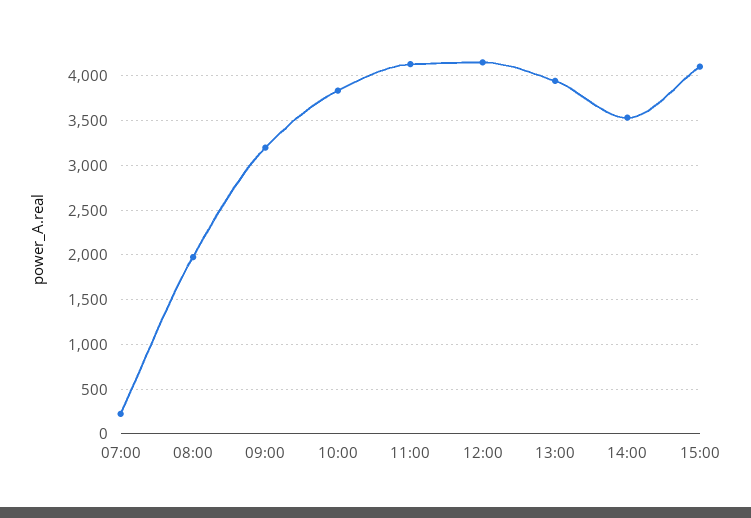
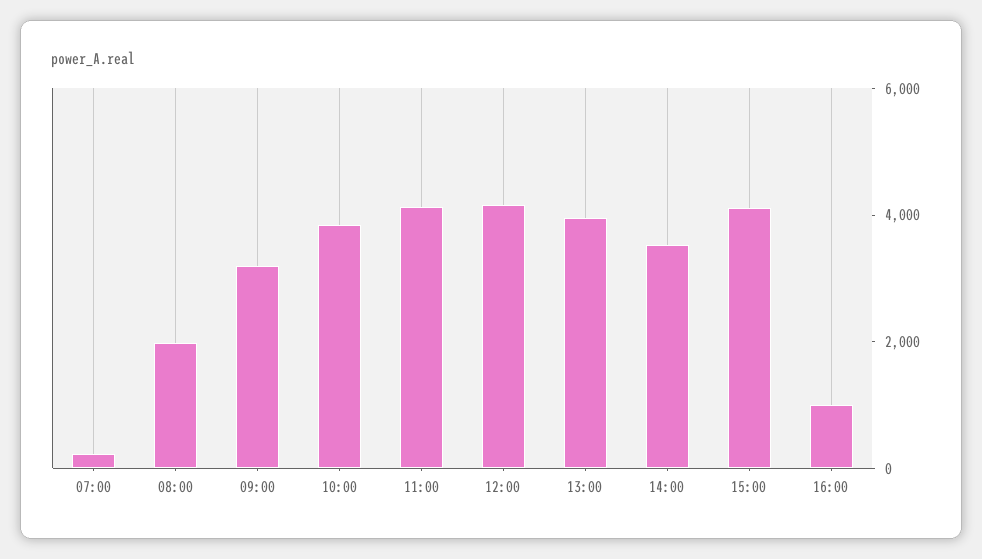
16:00: none -> 1000

